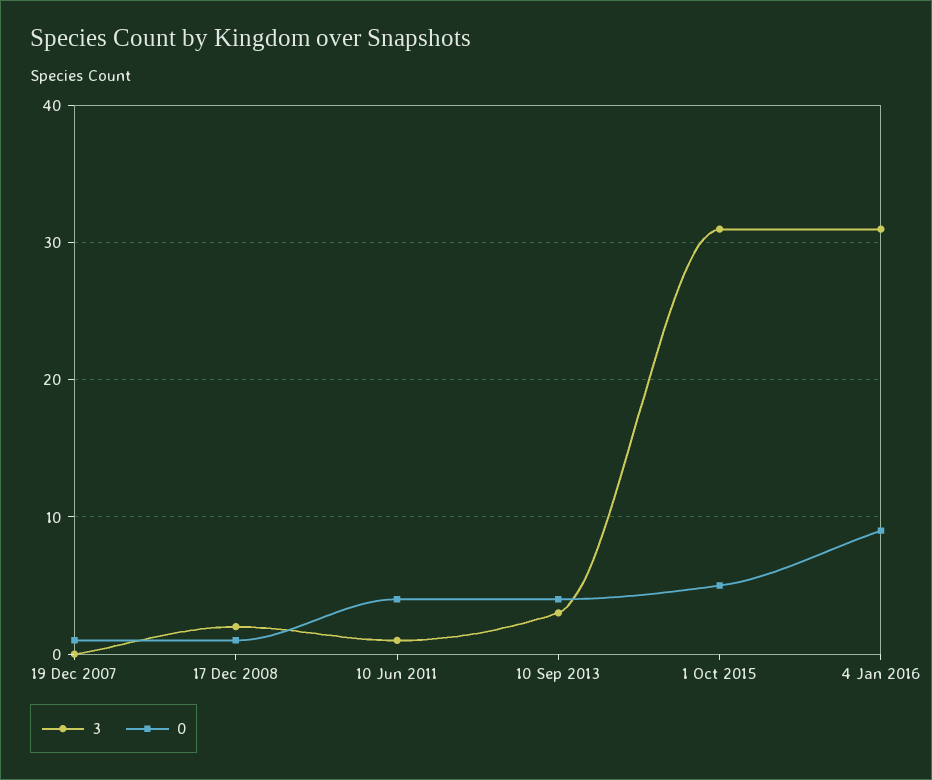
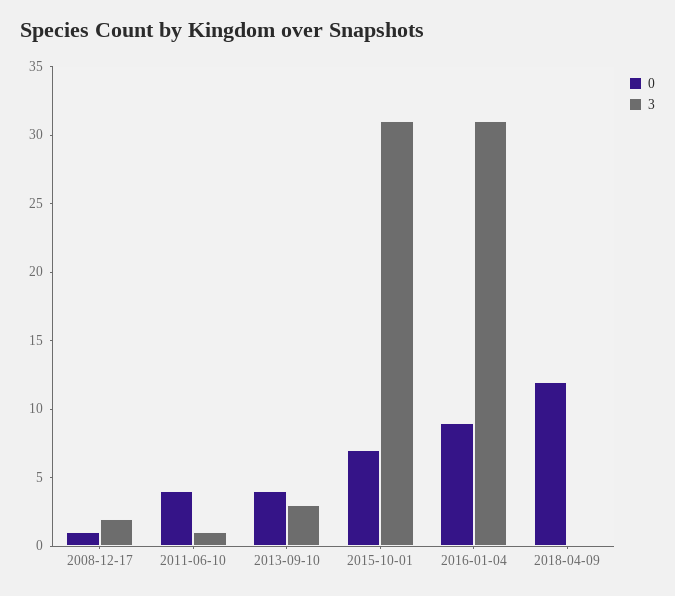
3, 19 Dec 2007: 0 -> none
0, 19 Dec 2007: 1 -> none
0, 1 Oct 2015: 5 -> 7
0, 2018-04-09: none -> 12
3, 2018-04-09: none -> 0

